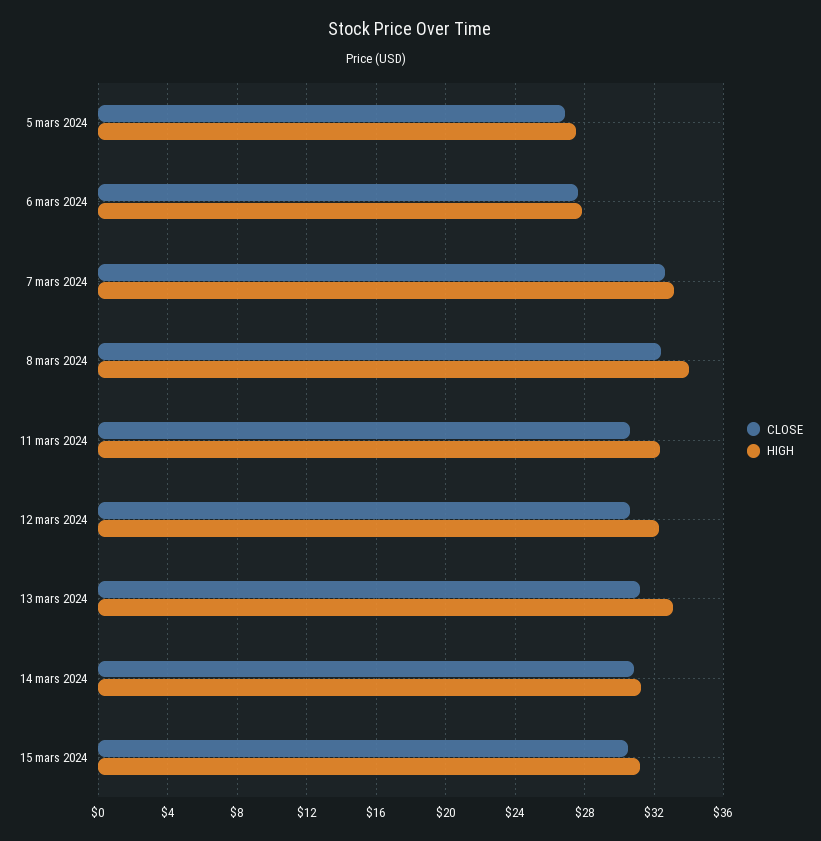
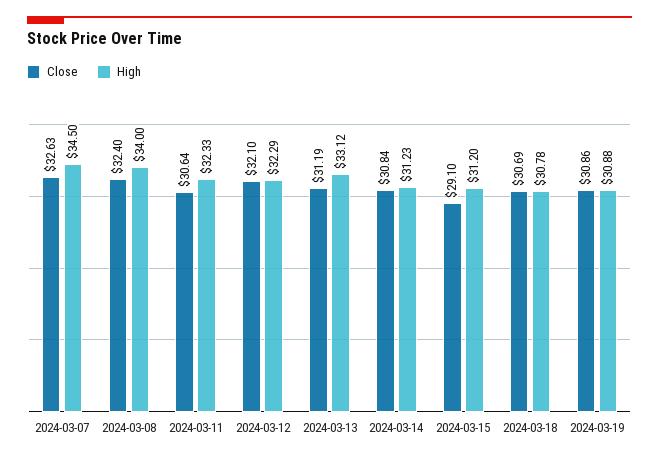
CLOSE, 5 mars 2024: 27 -> none
HIGH, 5 mars 2024: 27.5 -> none
CLOSE, 6 mars 2024: 27.5 -> none
HIGH, 6 mars 2024: 28 -> none
HIGH, 7 mars 2024: 33 -> 34.5
CLOSE, 12 mars 2024: 30.5 -> 32.1
CLOSE, 15 mars 2024: 30.5 -> 29.1
CLOSE, 2024-03-18: none -> 30.69
HIGH, 2024-03-18: none -> 30.78
CLOSE, 2024-03-19: none -> 30.86
HIGH, 2024-03-19: none -> 30.88

